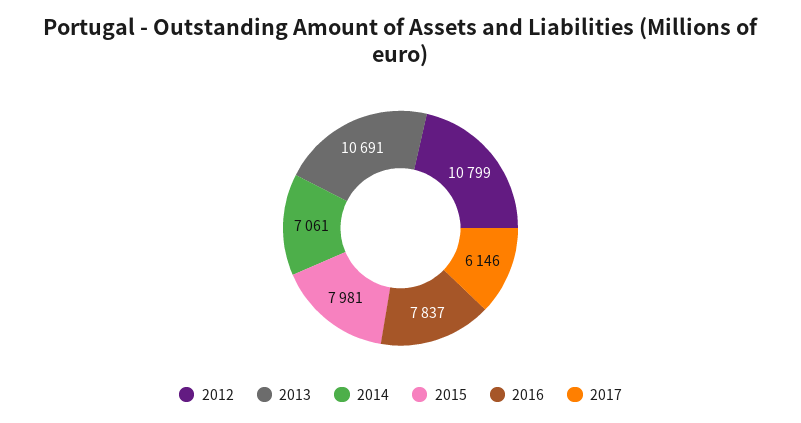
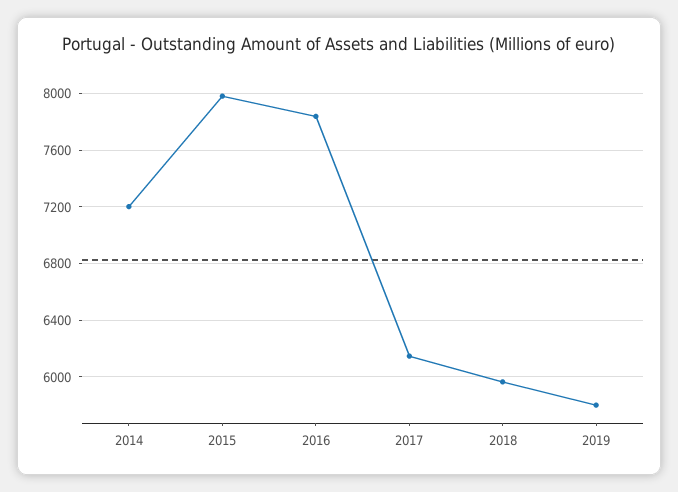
2012: 10799 -> none
2013: 10691 -> none
2014: 7061 -> 7200
2018: none -> 5950
2019: none -> 5800

